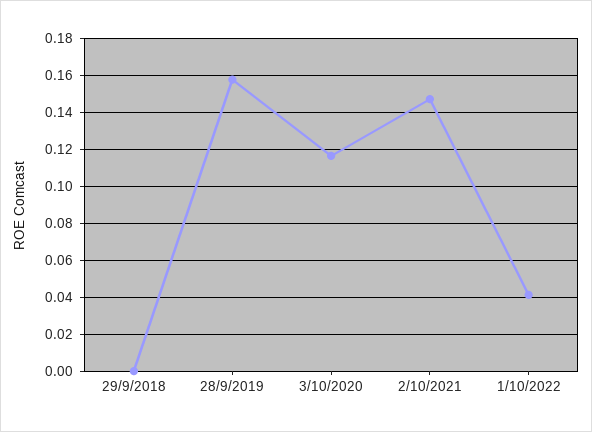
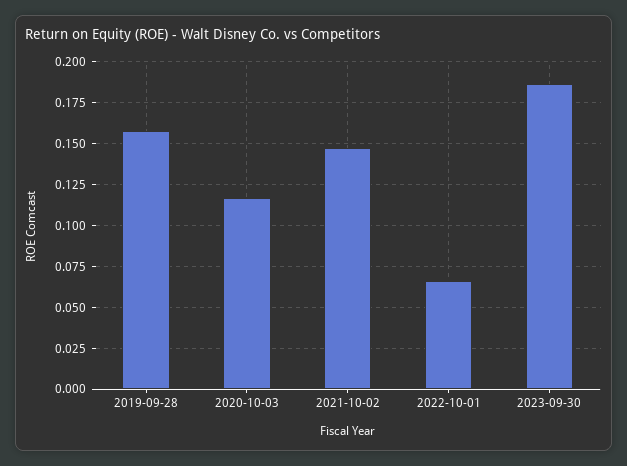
29/9/2018: 0 -> none
1/10/2022: 0.04 -> 0.065
2023-09-30: none -> 0.185

